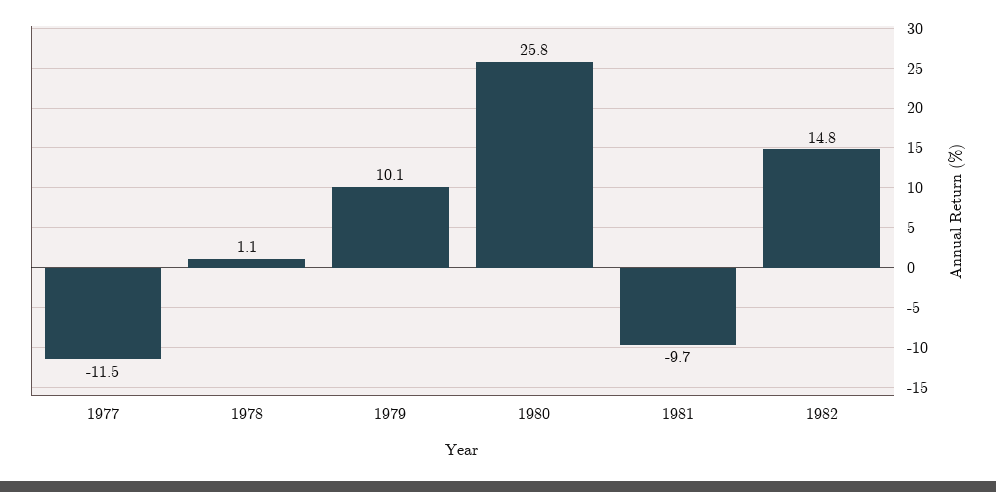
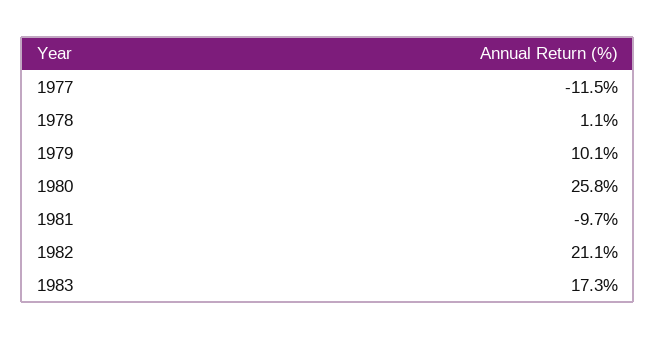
1982: 14.8 -> 21.1
1983: none -> 17.3

